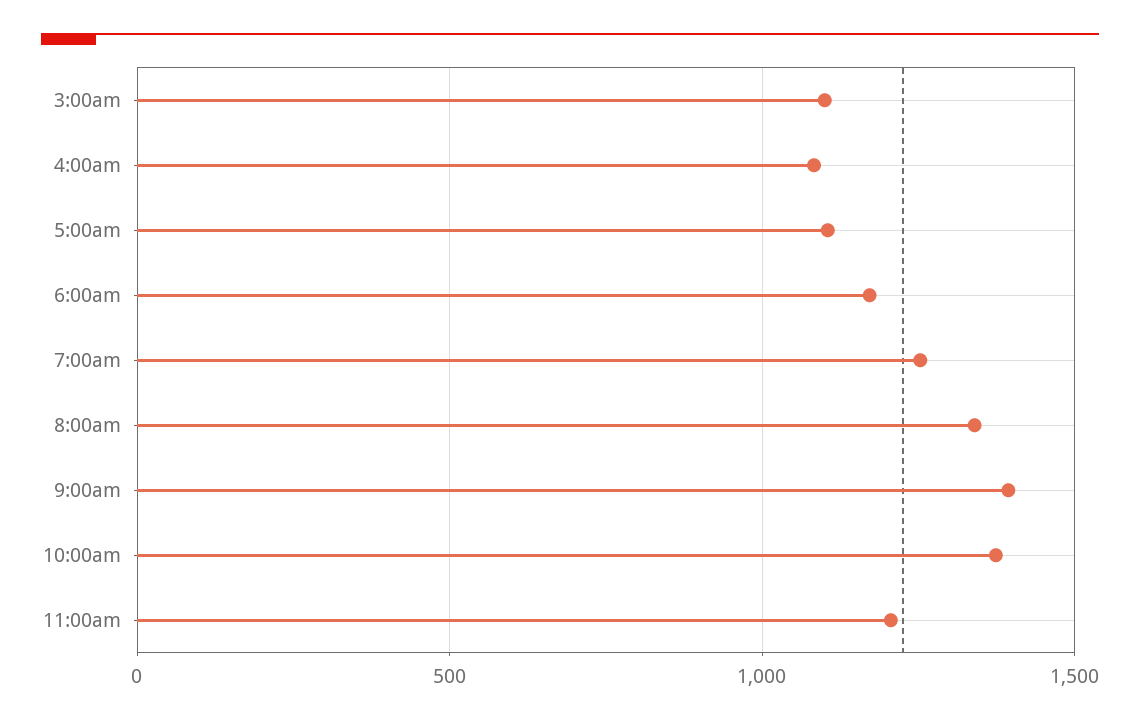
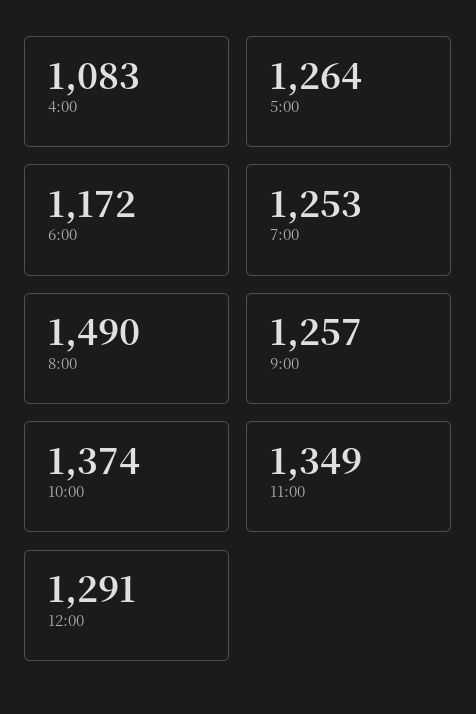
3:00am: 1100 -> none
5:00am: 1100 -> 1264
8:00am: 1350 -> 1490
9:00am: 1400 -> 1257
11:00am: 1200 -> 1349
12:00: none -> 1291

